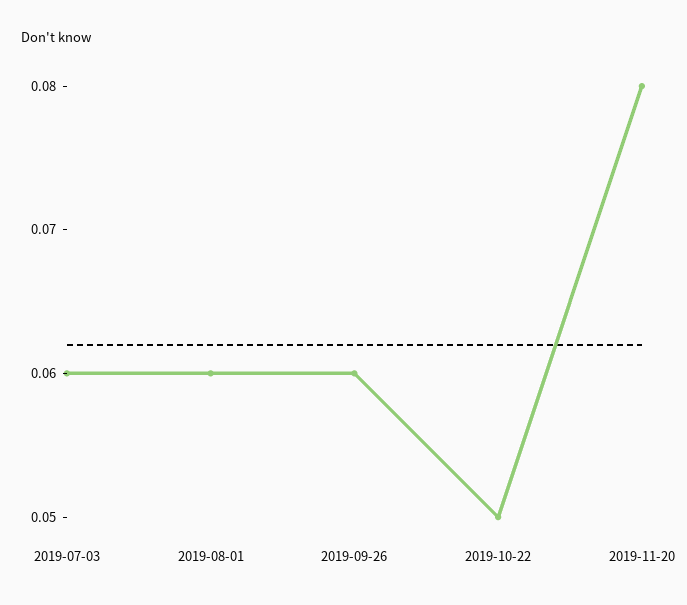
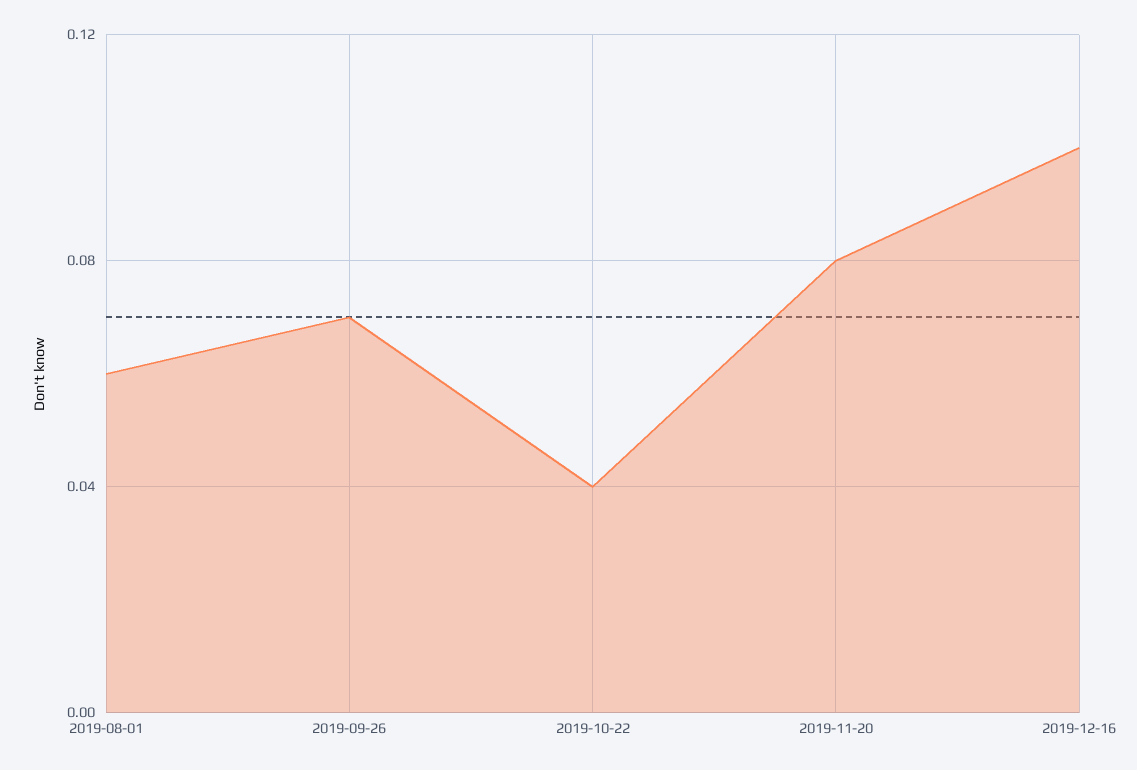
2019-07-03: 0.06 -> none
2019-09-26: 0.06 -> 0.07
2019-10-22: 0.05 -> 0.04
2019-12-16: none -> 0.1

